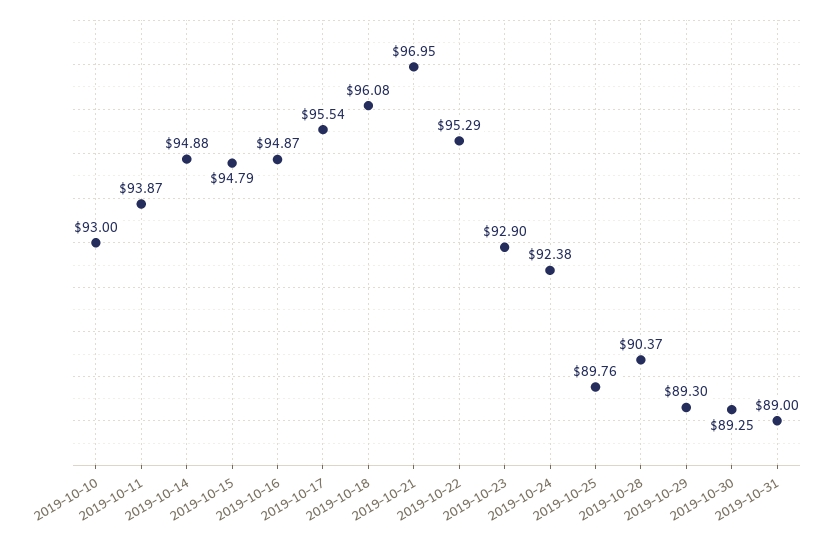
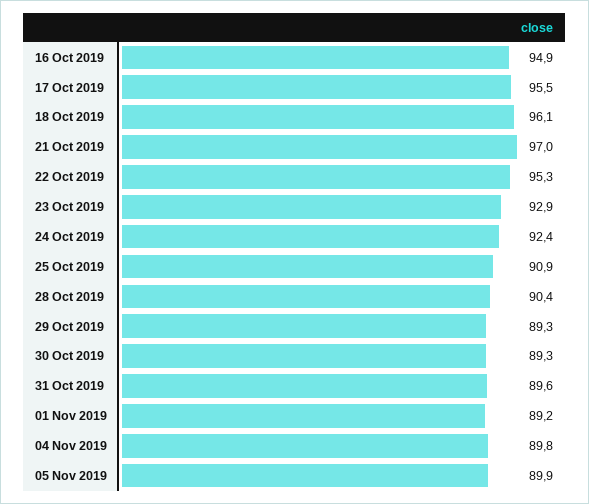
2019-10-10: 93 -> none
2019-10-11: 93.87 -> none
2019-10-14: 94.88 -> none
2019-10-15: 94.79 -> none
2019-10-25: 89.76 -> 90.9
2019-10-31: 89 -> 89.6
01 Nov 2019: none -> 89.2
04 Nov 2019: none -> 89.8
05 Nov 2019: none -> 89.9

